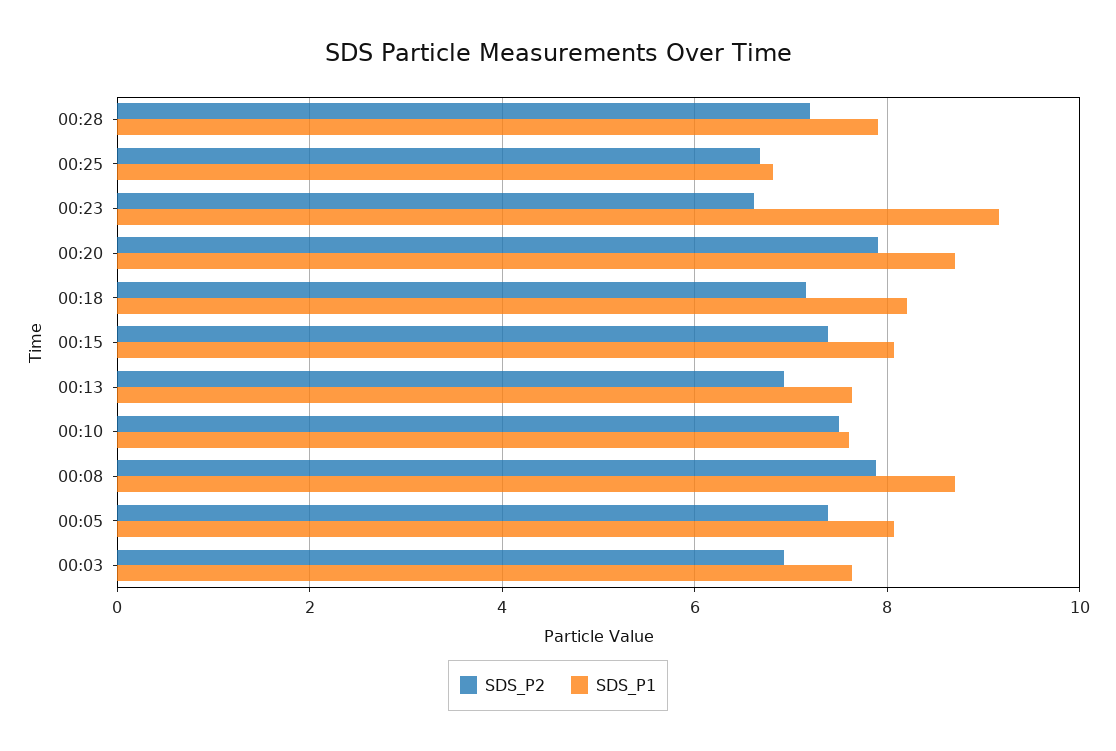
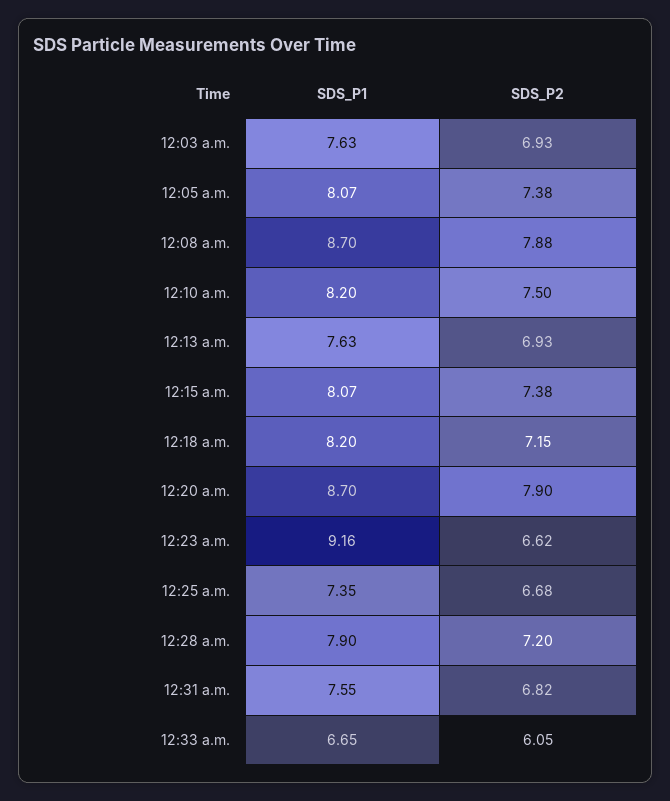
SDS_P1, 00:25: 6.8 -> 7.35
SDS_P1, 00:10: 7.6 -> 8.2
SDS_P1, 12:31 a.m.: none -> 7.55
SDS_P2, 12:31 a.m.: none -> 6.82
SDS_P1, 12:33 a.m.: none -> 6.65
SDS_P2, 12:33 a.m.: none -> 6.05

